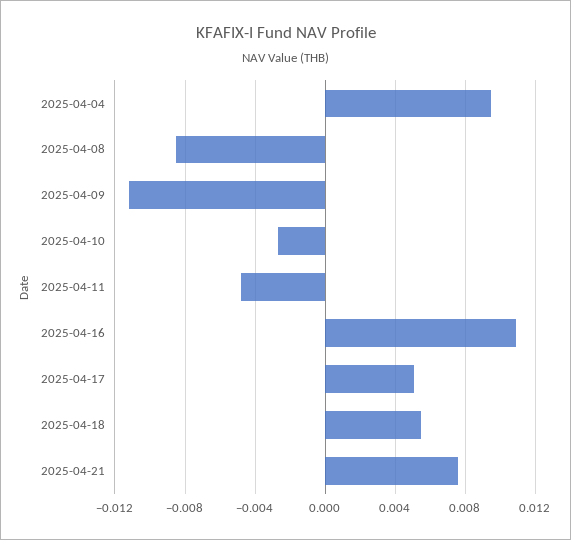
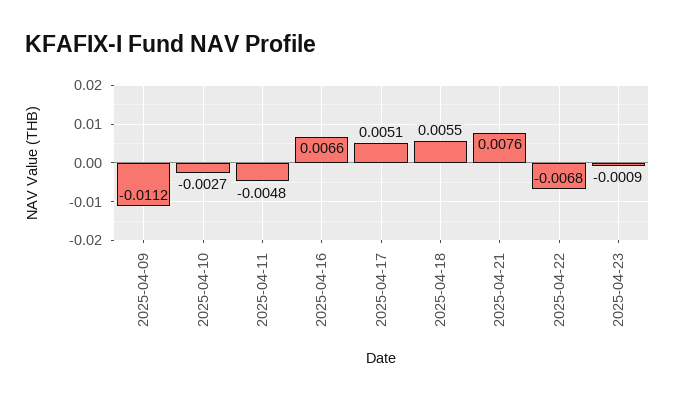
2025-04-04: 0.0095 -> none
2025-04-08: -0.0085 -> none
2025-04-16: 0.011 -> 0.0066
2025-04-22: none -> -0.0068
2025-04-23: none -> -0.0009

